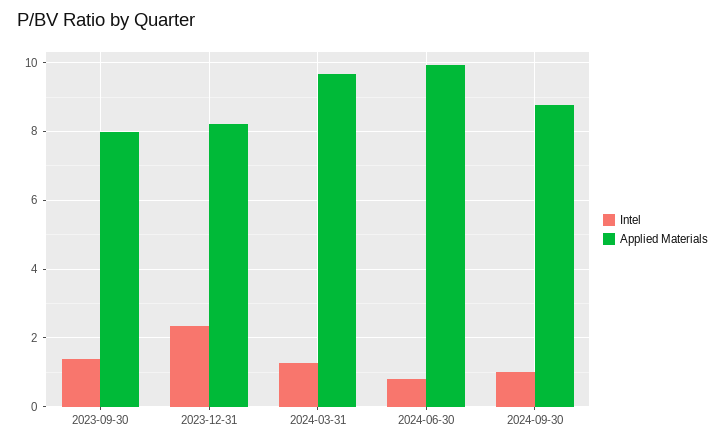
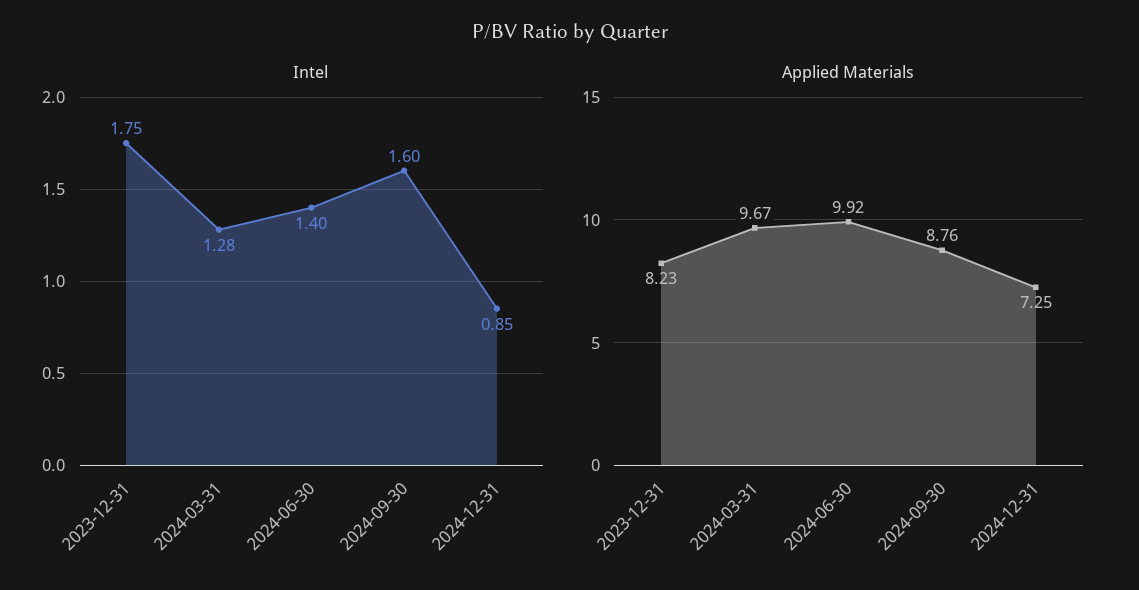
Intel, 2023-09-30: 1.4 -> none
Applied Materials, 2023-09-30: 8 -> none
Intel, 2023-12-31: 2.4 -> 1.75
Intel, 2024-06-30: 0.8 -> 1.4
Intel, 2024-09-30: 1 -> 1.6
Intel, 2024-12-31: none -> 0.85
Applied Materials, 2024-12-31: none -> 7.25

